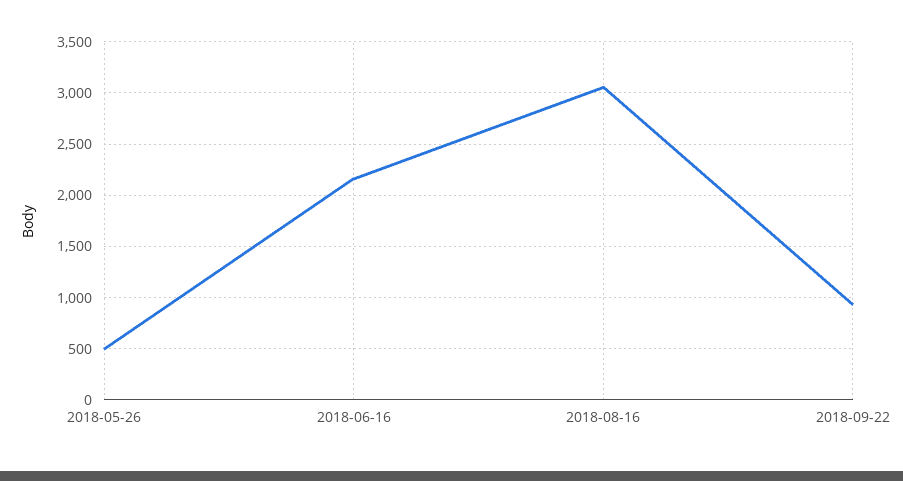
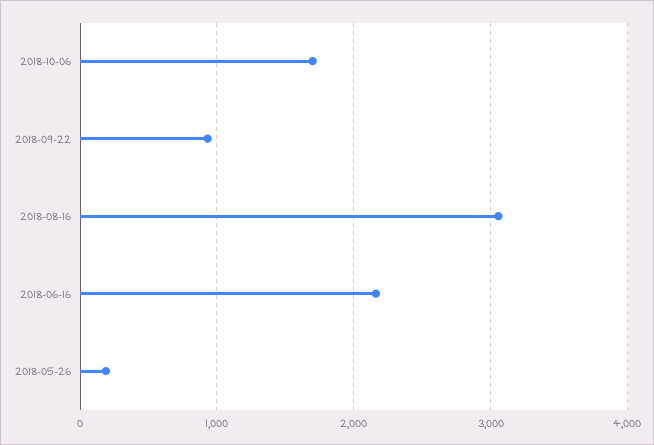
2018-05-26: 500 -> 200
2018-10-06: none -> 1700

